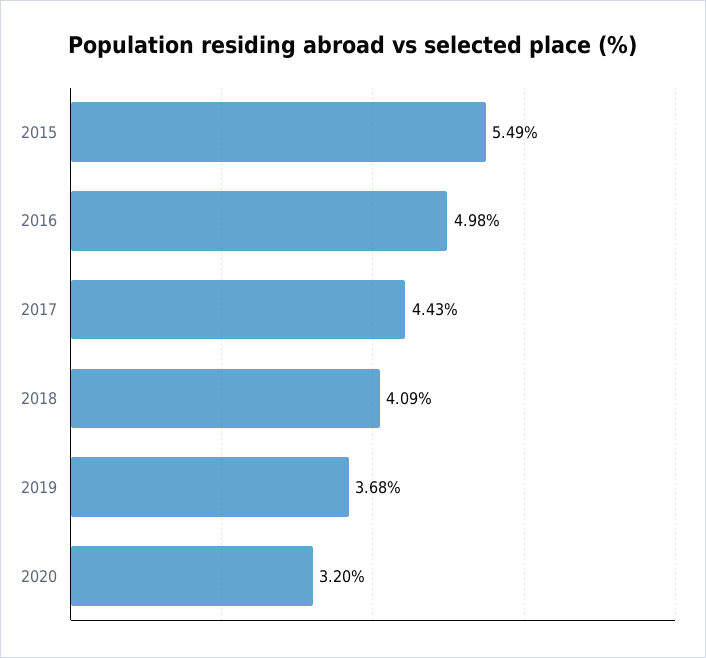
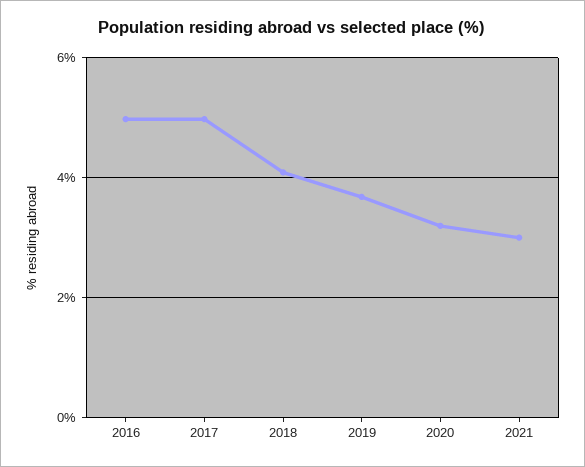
2015: 5.49 -> none
2017: 4.43 -> 5
2021: none -> 3

